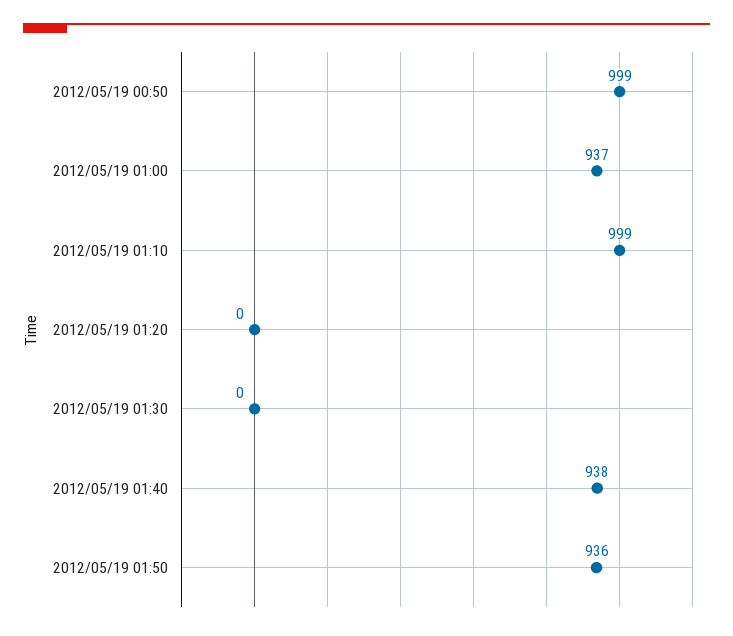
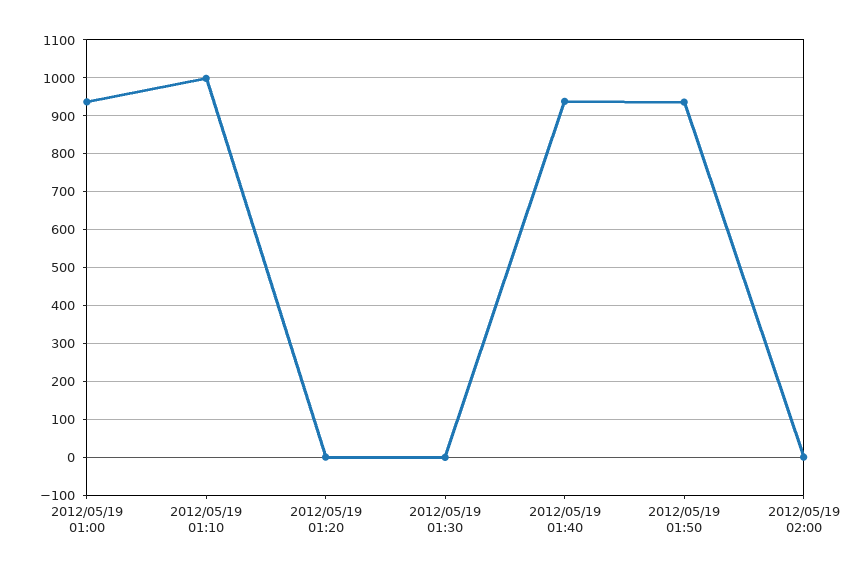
2012/05/19 00:50: 999 -> none
2012/05/19 02:00: none -> 0

